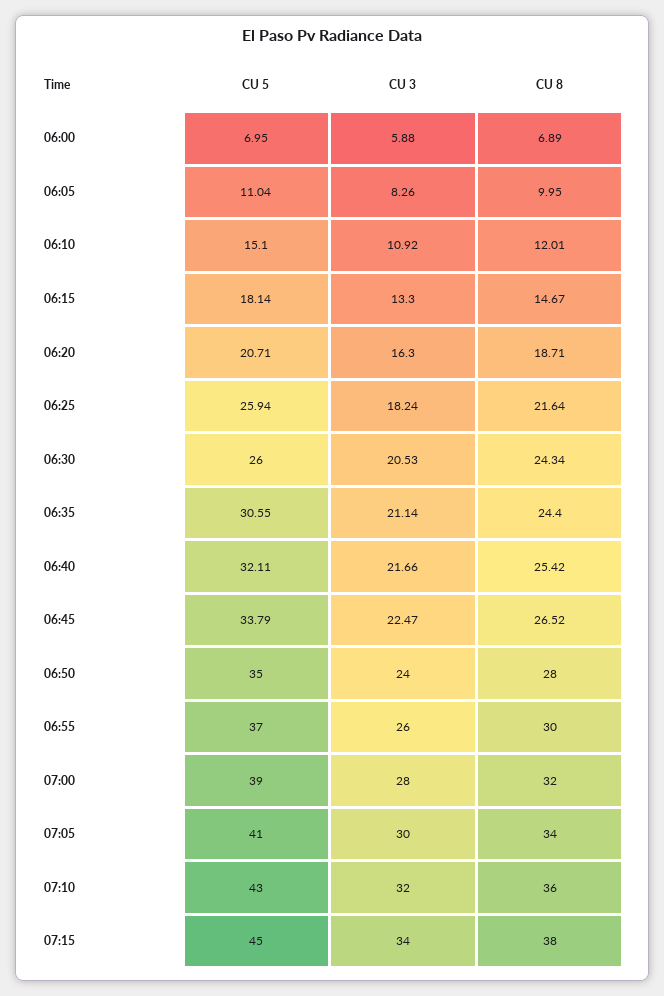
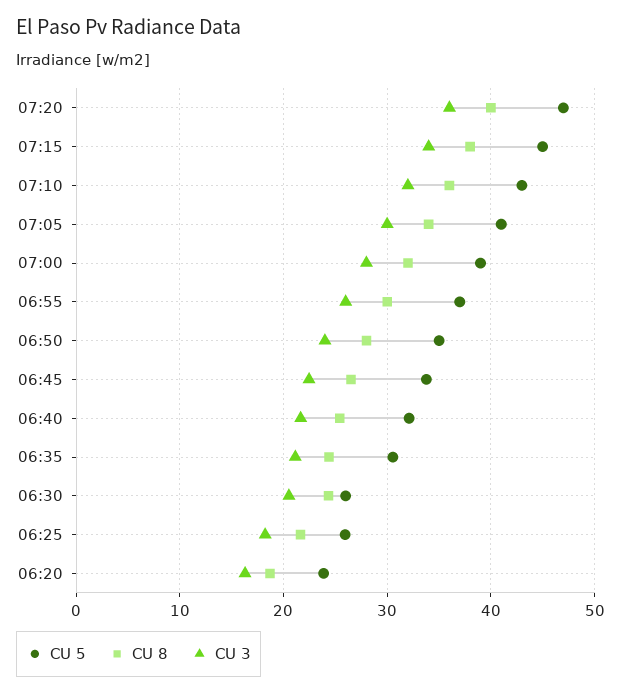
CU 5, 06:00: 6.95 -> none
CU 3, 06:00: 5.88 -> none
CU 8, 06:00: 6.89 -> none
CU 5, 06:05: 11.04 -> none
CU 3, 06:05: 8.26 -> none
CU 8, 06:05: 9.95 -> none
CU 5, 06:10: 15.1 -> none
CU 3, 06:10: 10.92 -> none
CU 8, 06:10: 12.01 -> none
CU 5, 06:15: 18.14 -> none
CU 3, 06:15: 13.3 -> none
CU 8, 06:15: 14.67 -> none
CU 5, 06:20: 20.71 -> 24
CU 5, 07:20: none -> 47
CU 8, 07:20: none -> 40
CU 3, 07:20: none -> 36

